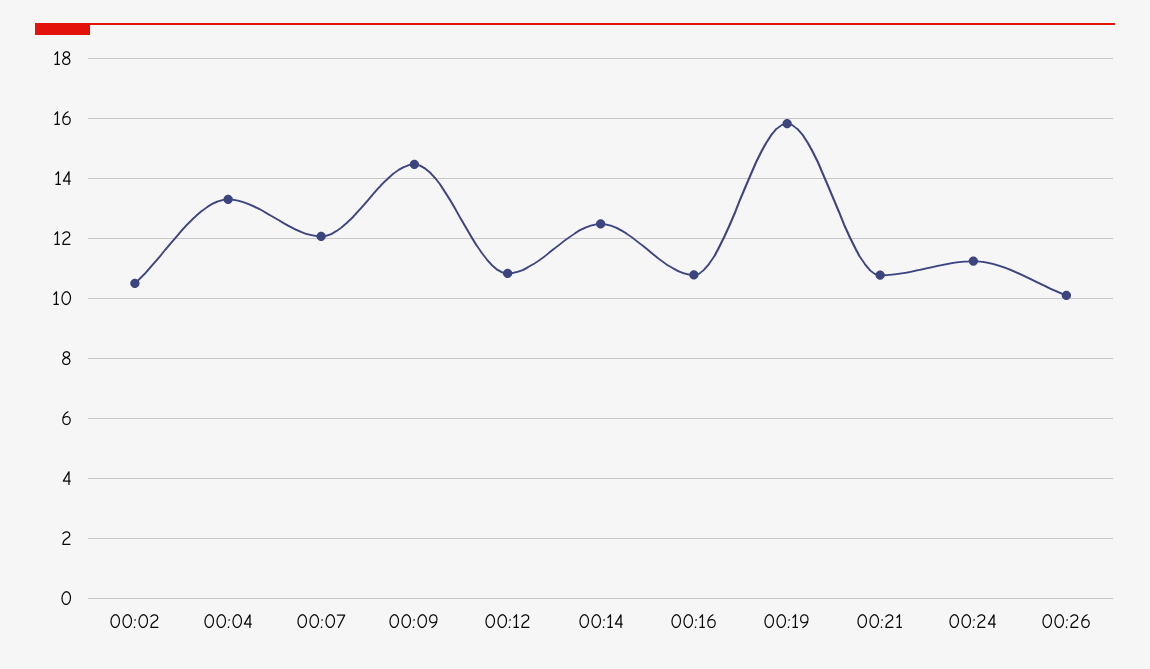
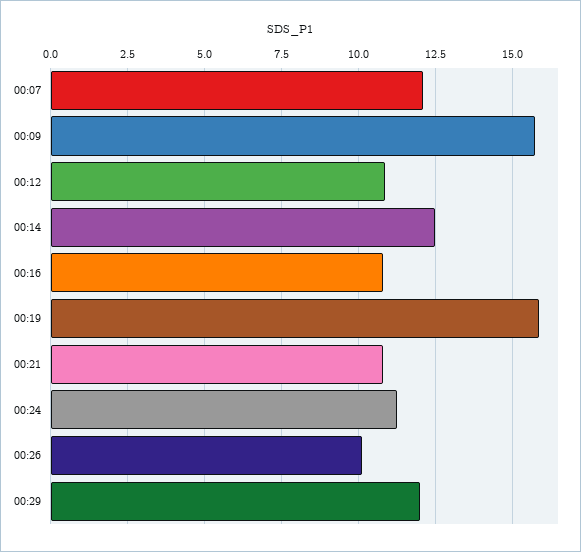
00:02: 10.5 -> none
00:04: 13.25 -> none
00:09: 14.5 -> 15.75
00:29: none -> 12

